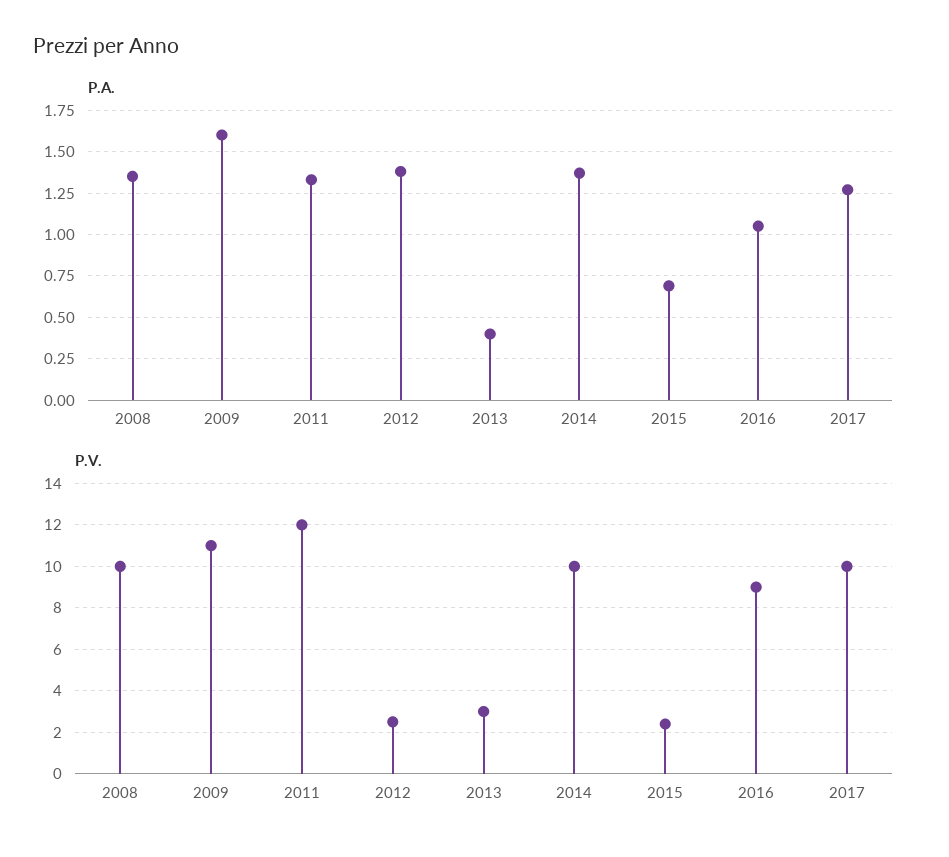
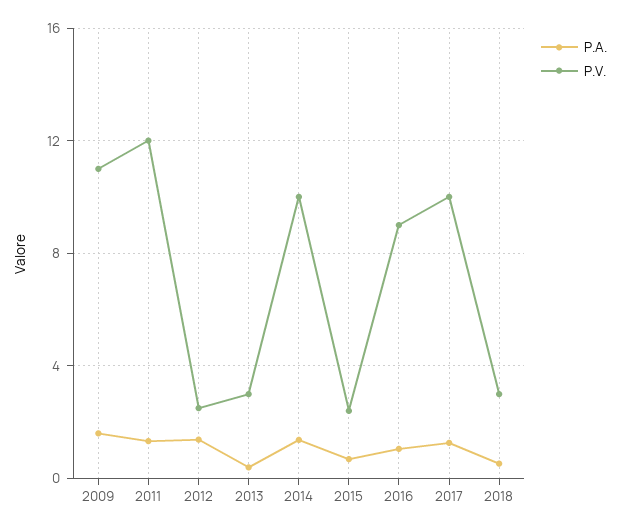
P.A., 2008: 1.35 -> none
P.V., 2008: 10 -> none
P.A., 2018: none -> 0.5
P.V., 2018: none -> 3

